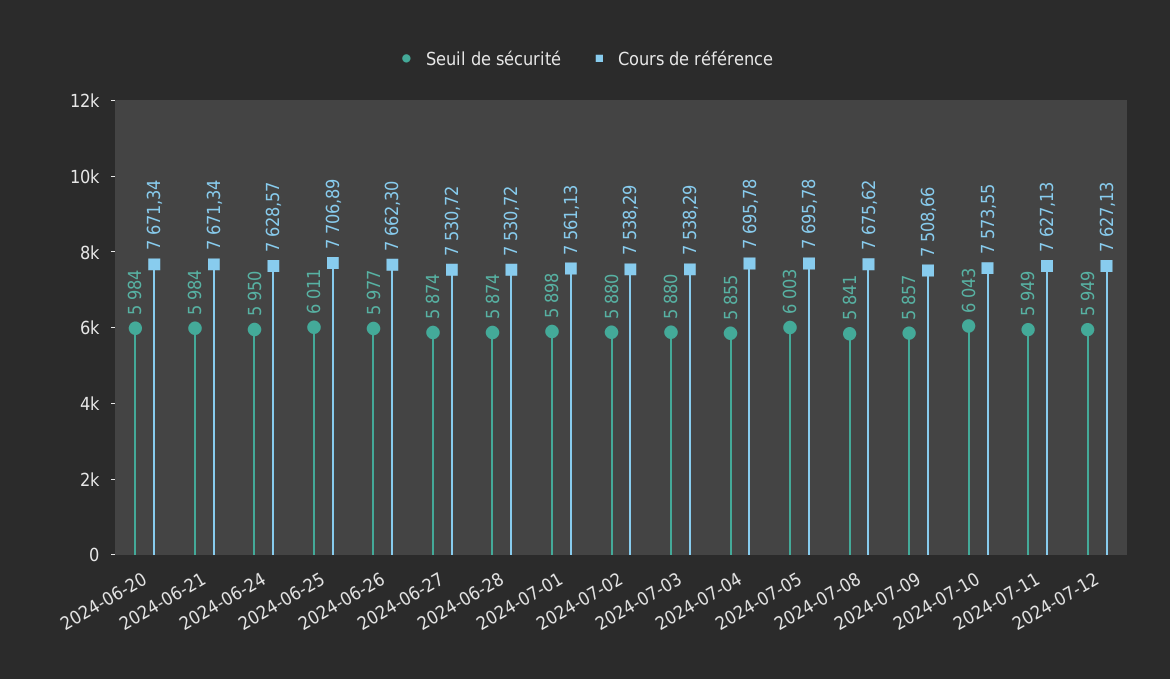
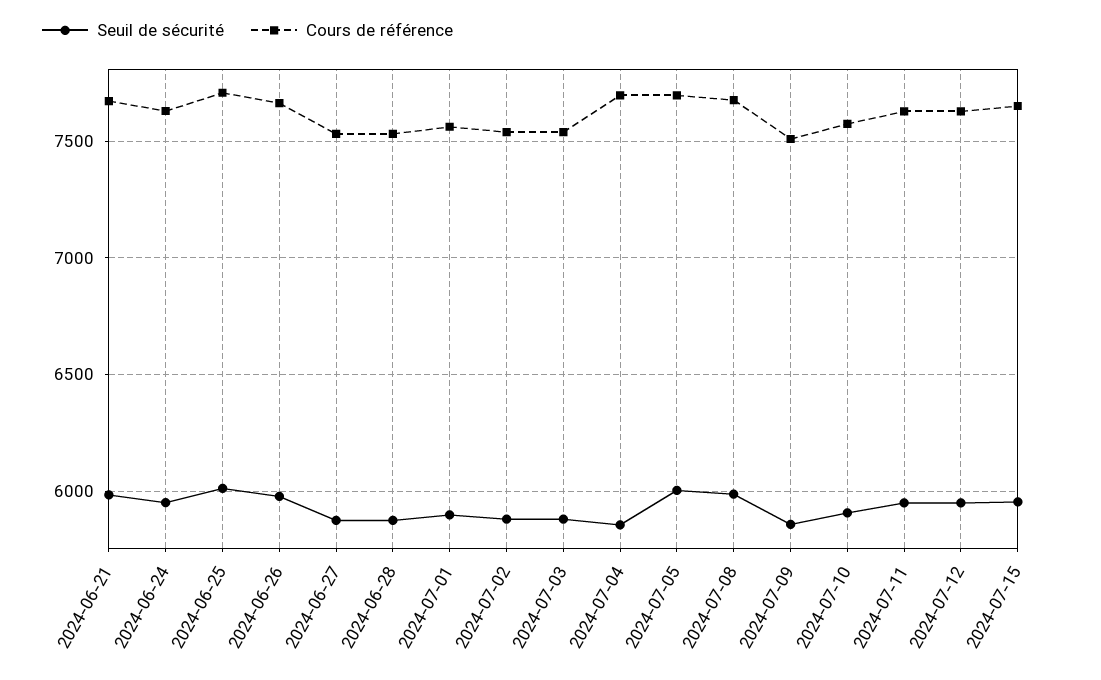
Seuil de sécurité, 2024-06-20: 5984 -> none
Cours de référence, 2024-06-20: 7671.34 -> none
Seuil de sécurité, 2024-07-08: 5841 -> 6000
Seuil de sécurité, 2024-07-10: 6043 -> 5900
Seuil de sécurité, 2024-07-15: none -> 5950
Cours de référence, 2024-07-15: none -> 7650

